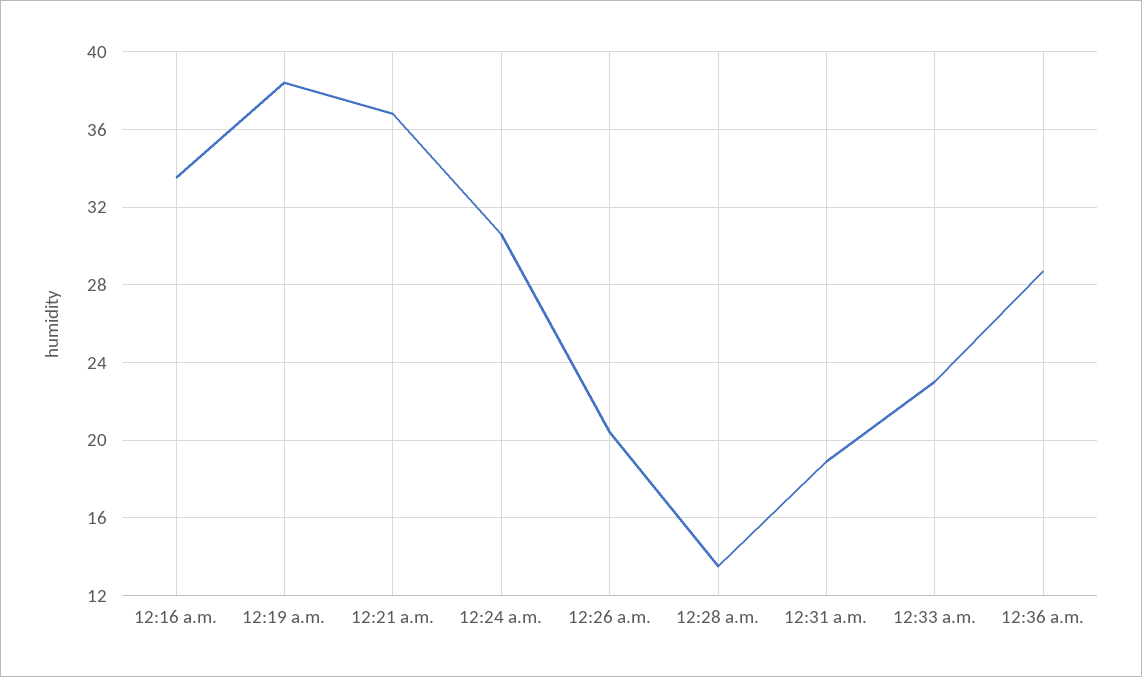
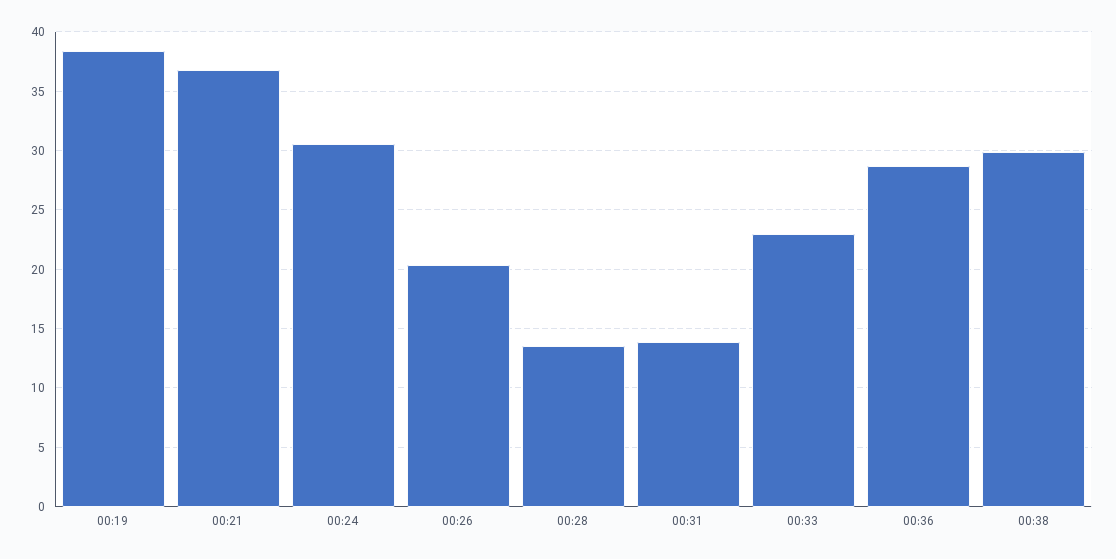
12:16 a.m.: 33.5 -> none
12:31 a.m.: 19 -> 14
00:38: none -> 30

